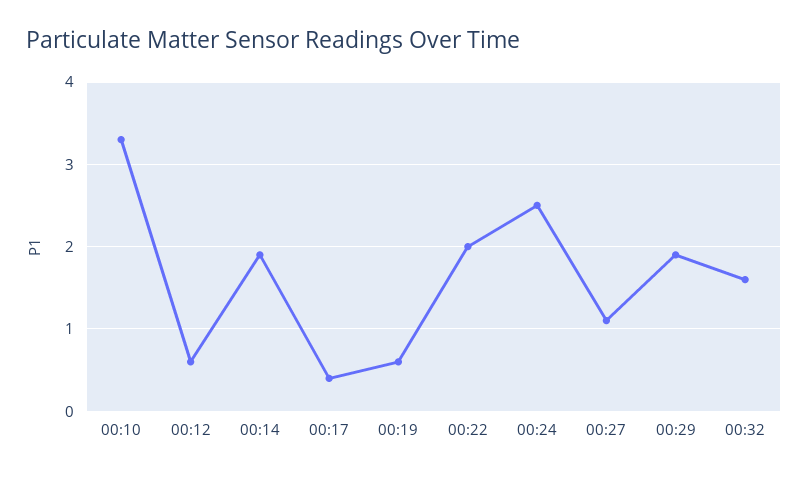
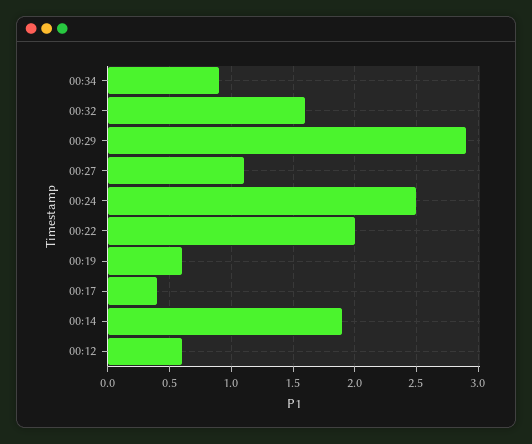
00:10: 3.3 -> none
00:29: 1.9 -> 2.9
00:34: none -> 0.9

